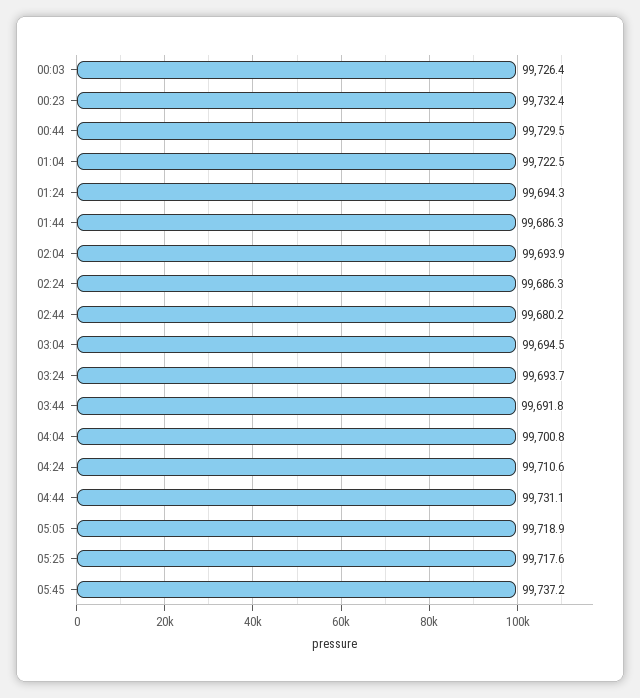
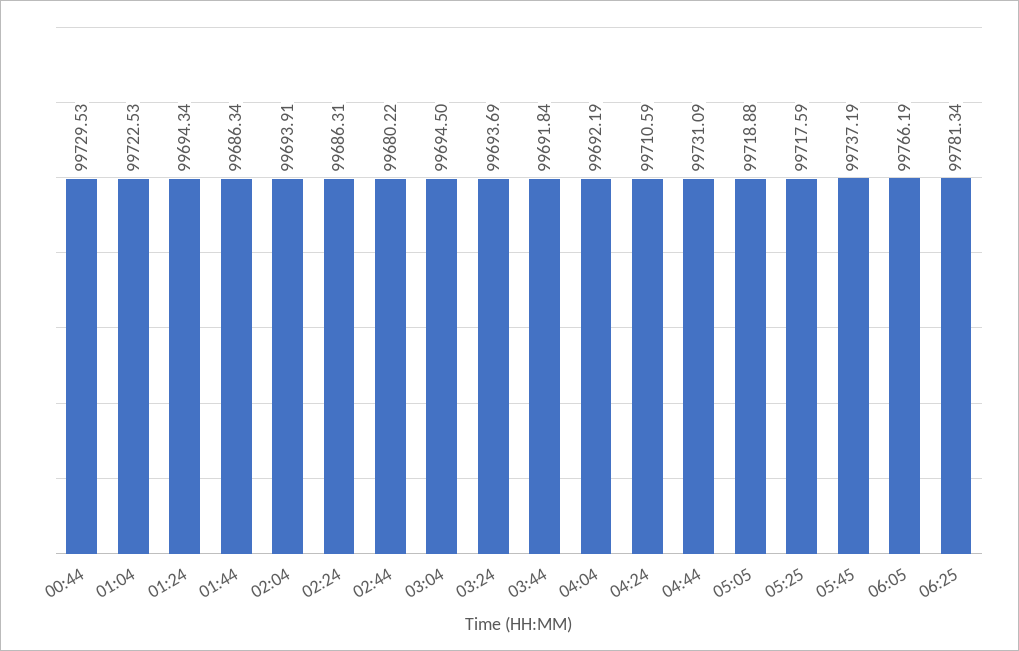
00:03: 99726.4 -> none
00:23: 99732.4 -> none
04:04: 99700.8 -> 99692.19
06:05: none -> 99766.19
06:25: none -> 99781.34

